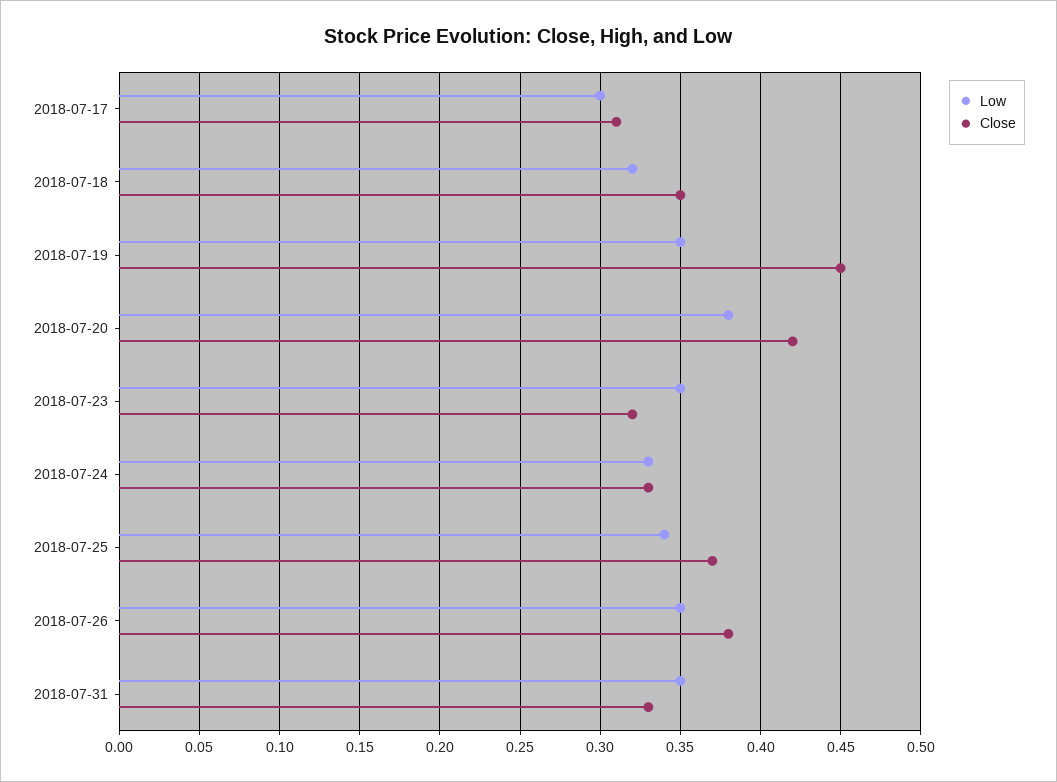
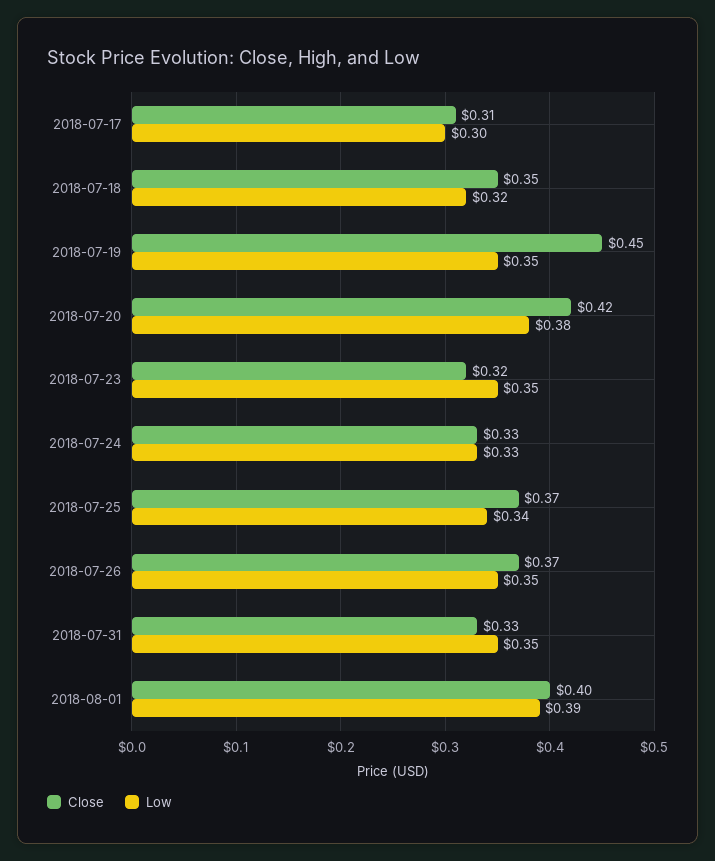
Close, 2018-07-26: 0.38 -> 0.37
Close, 2018-08-01: none -> 0.4
Low, 2018-08-01: none -> 0.39

